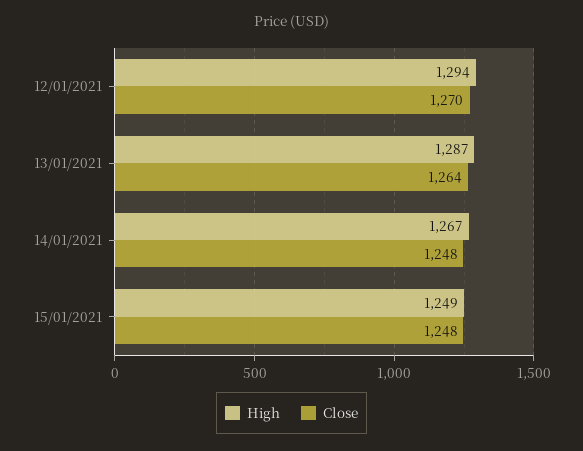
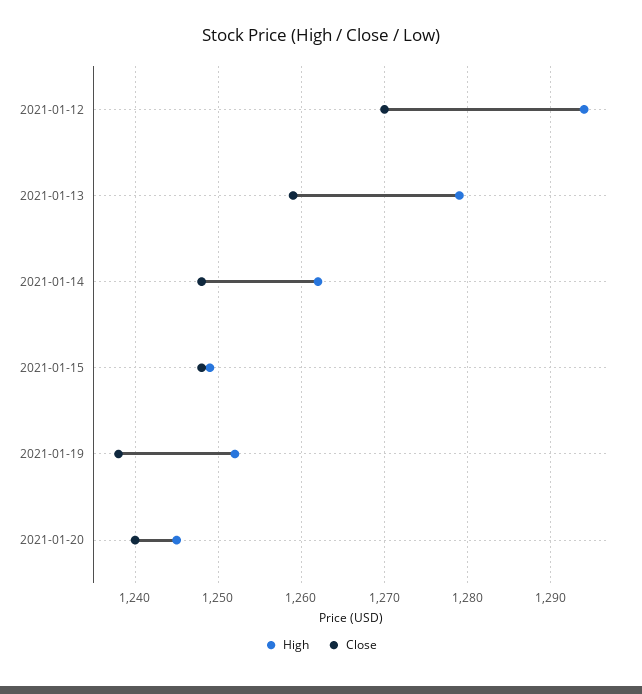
High, 13/01/2021: 1287 -> 1279
Close, 13/01/2021: 1264 -> 1259
High, 14/01/2021: 1267 -> 1262
High, 2021-01-19: none -> 1252
Close, 2021-01-19: none -> 1238
High, 2021-01-20: none -> 1245
Close, 2021-01-20: none -> 1240

